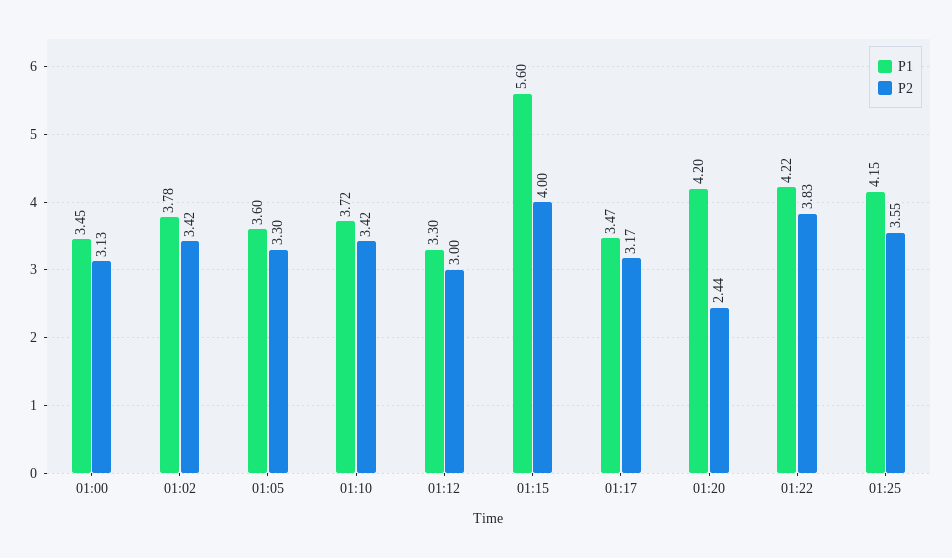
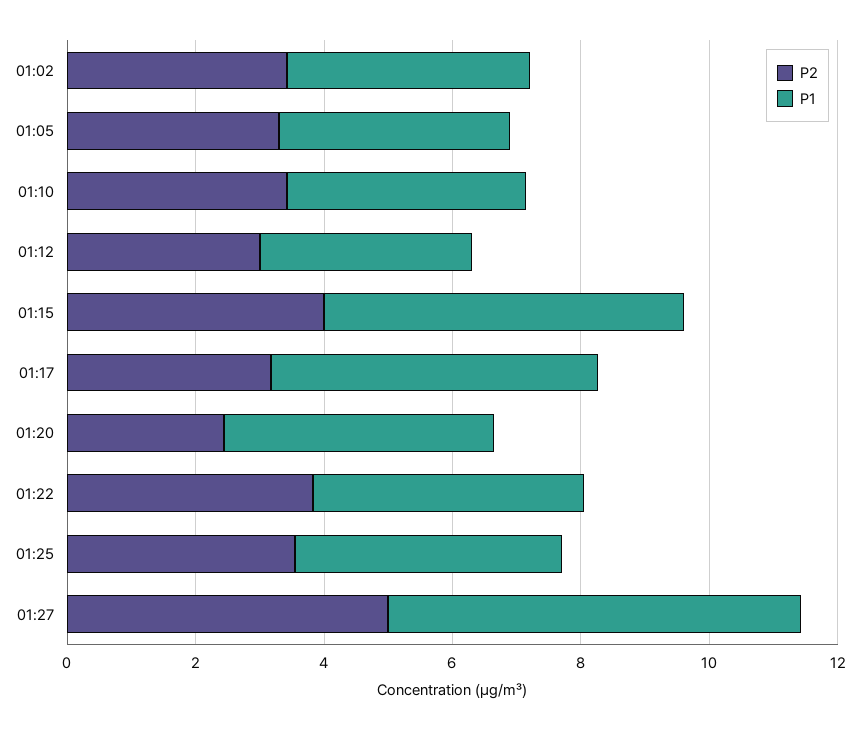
P1, 01:00: 3.45 -> none
P2, 01:00: 3.13 -> none
P1, 01:17: 3.47 -> 5
P2, 01:27: none -> 5
P1, 01:27: none -> 6.5

